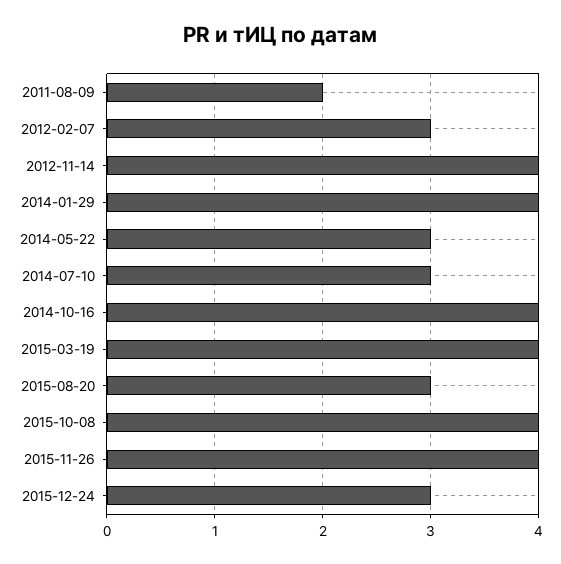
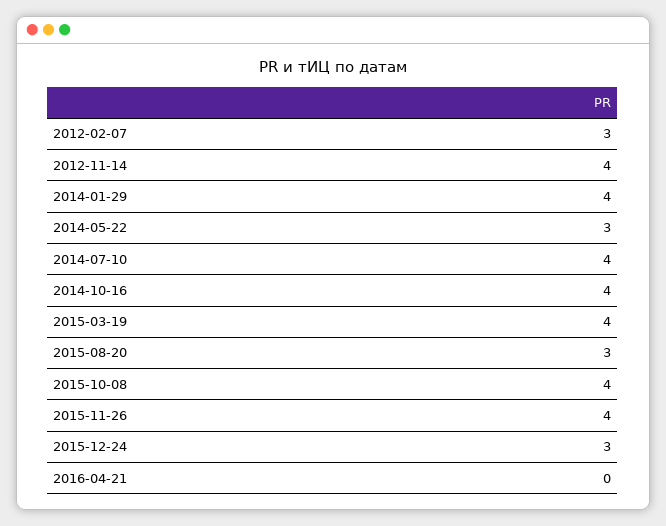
2011-08-09: 2 -> none
2014-07-10: 3 -> 4
2016-04-21: none -> 0

